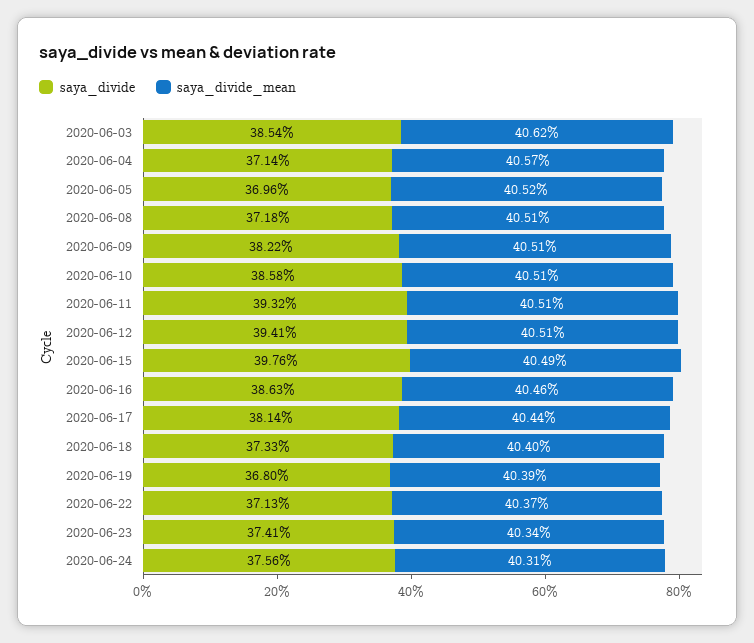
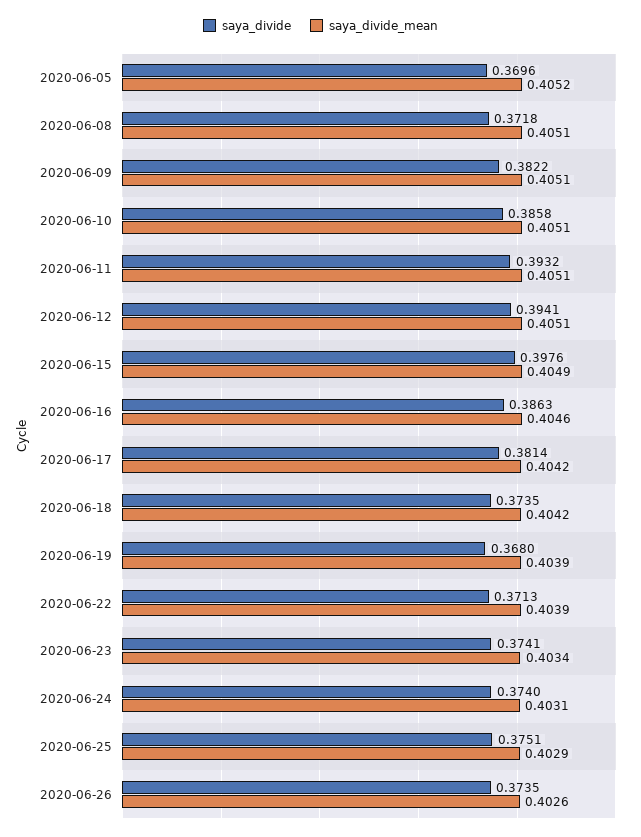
saya_divide, 2020-06-03: 0.3854 -> none
saya_divide_mean, 2020-06-03: 0.4062 -> none
saya_divide, 2020-06-04: 0.3714 -> none
saya_divide_mean, 2020-06-04: 0.4057 -> none
saya_divide_mean, 2020-06-17: 0.4044 -> 0.4042
saya_divide, 2020-06-18: 0.3733 -> 0.3735
saya_divide_mean, 2020-06-18: 0.404 -> 0.4042
saya_divide_mean, 2020-06-22: 0.4037 -> 0.4039
saya_divide, 2020-06-24: 0.3756 -> 0.374
saya_divide, 2020-06-25: none -> 0.3751
saya_divide_mean, 2020-06-25: none -> 0.4029
saya_divide, 2020-06-26: none -> 0.3735
saya_divide_mean, 2020-06-26: none -> 0.4026

